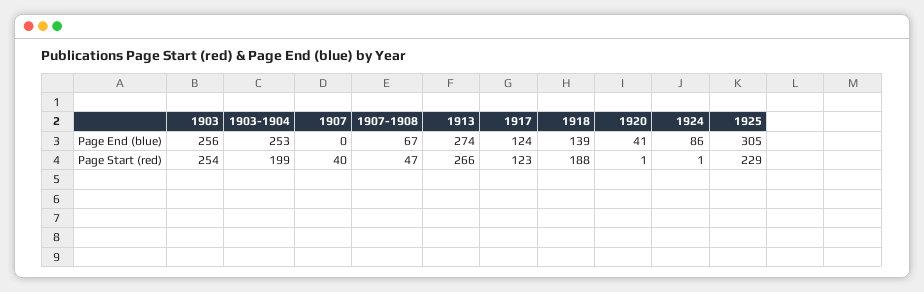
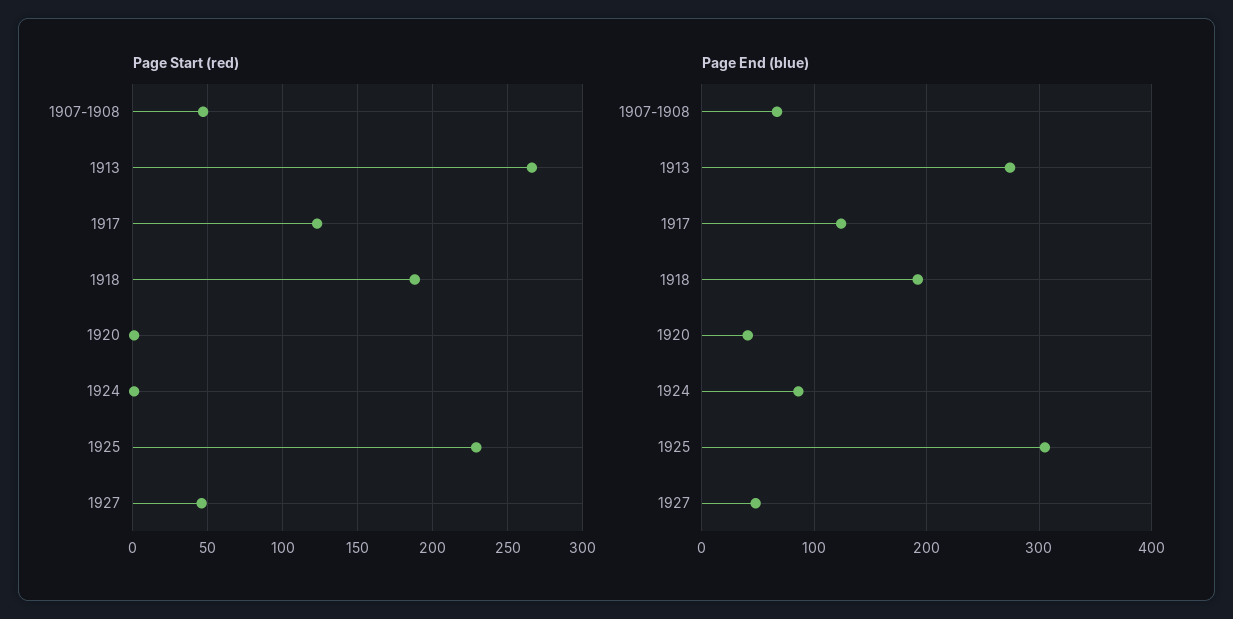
Page End (blue), 1903: 256 -> none
Page End (blue), 1903-1904: 253 -> none
Page End (blue), 1907: 0 -> none
Page End (blue), 1918: 139 -> 190
Page Start (red), 1903: 254 -> none
Page Start (red), 1903-1904: 199 -> none
Page Start (red), 1907: 40 -> none
Page Start (red), 1927: none -> 45
Page End (blue), 1927: none -> 50

